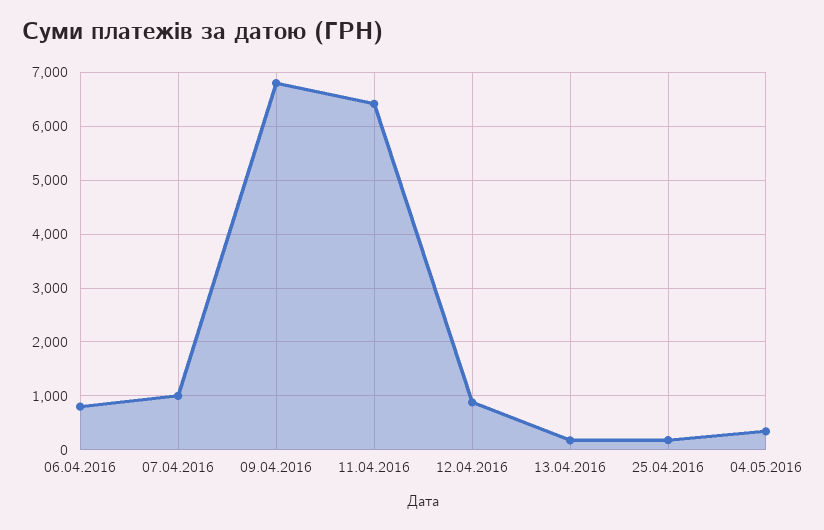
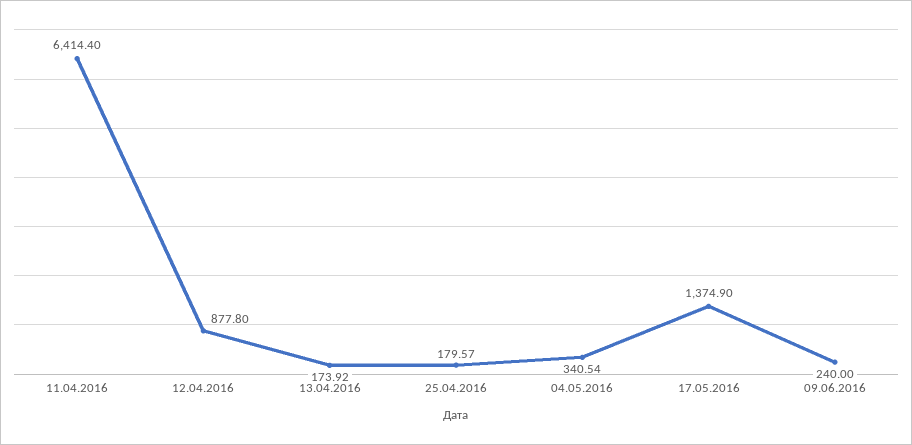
06.04.2016: 800 -> none
07.04.2016: 1000 -> none
09.04.2016: 6800 -> none
17.05.2016: none -> 1374.9
09.06.2016: none -> 240

